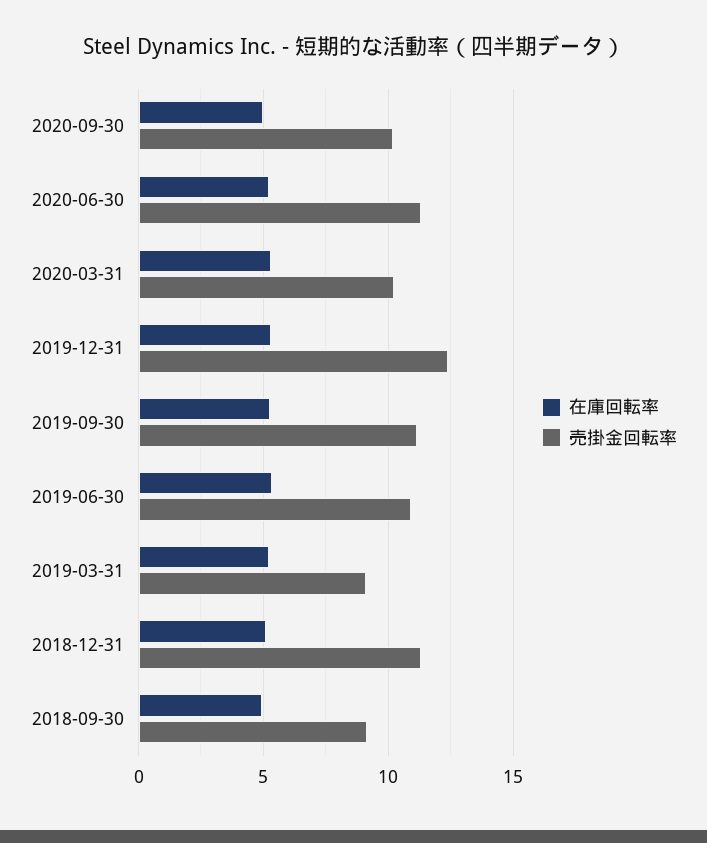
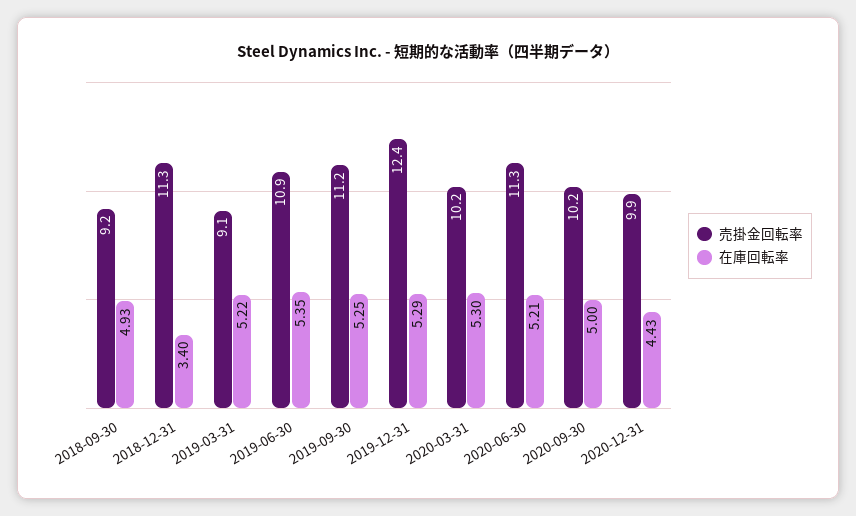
在庫回転率, 2018-12-31: 5 -> 3.4
売掛金回転率, 2020-12-31: none -> 9.9
在庫回転率, 2020-12-31: none -> 4.43

